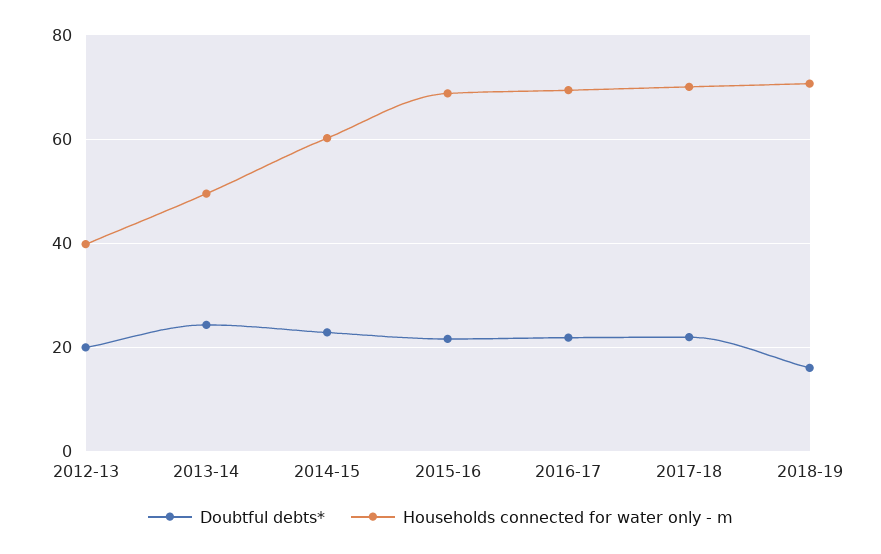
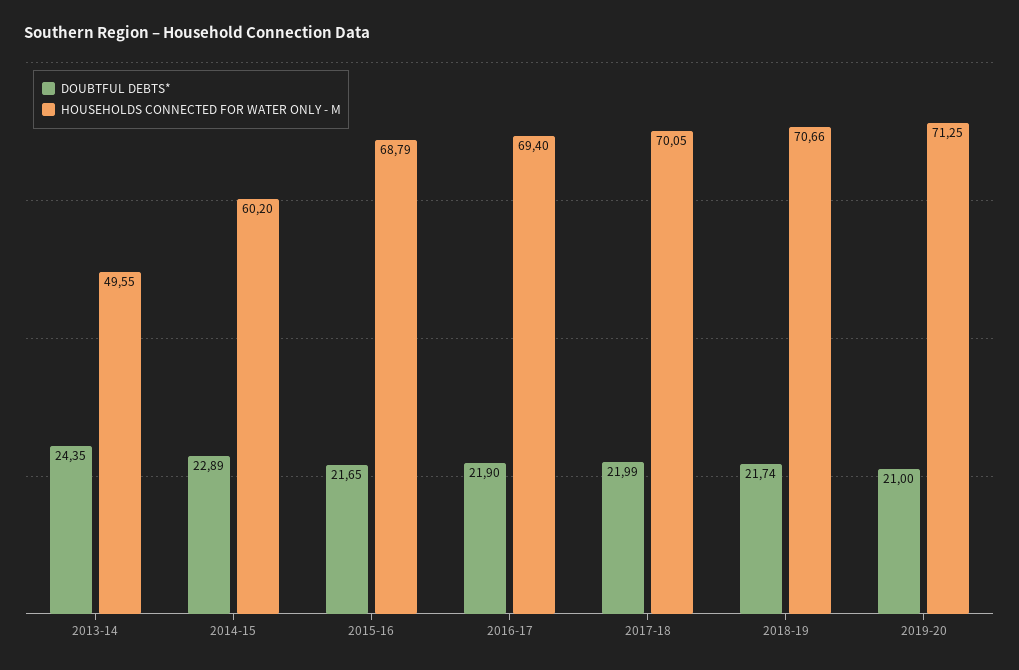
Doubtful debts*, 2012-13: 20 -> none
Households connected for water only - m, 2012-13: 40 -> none
Doubtful debts*, 2018-19: 16 -> 21.74
Doubtful debts*, 2019-20: none -> 21
Households connected for water only - m, 2019-20: none -> 71.25

